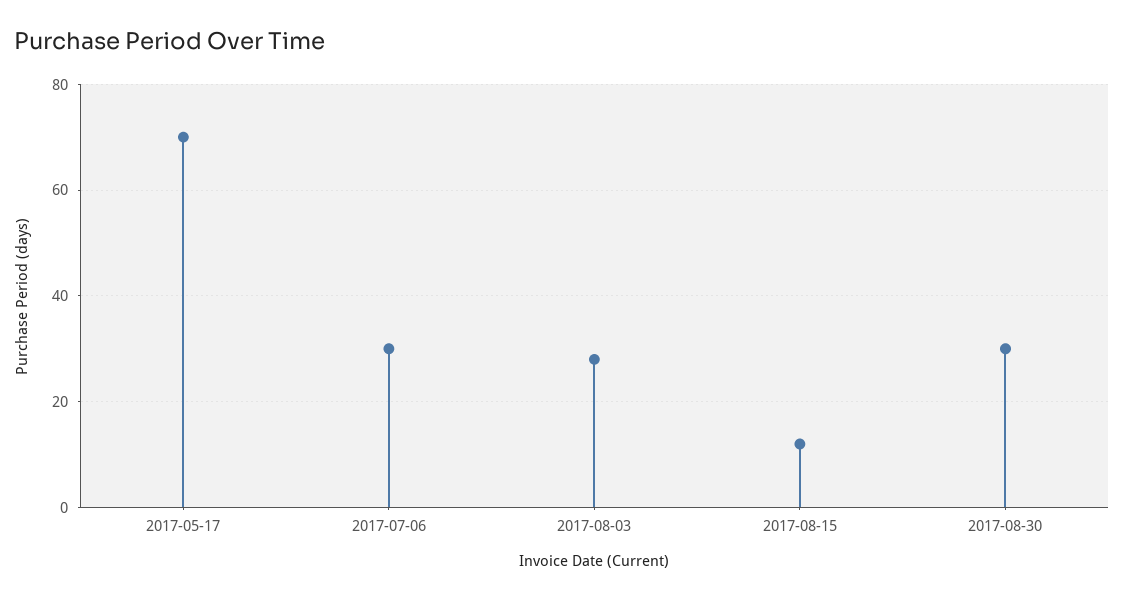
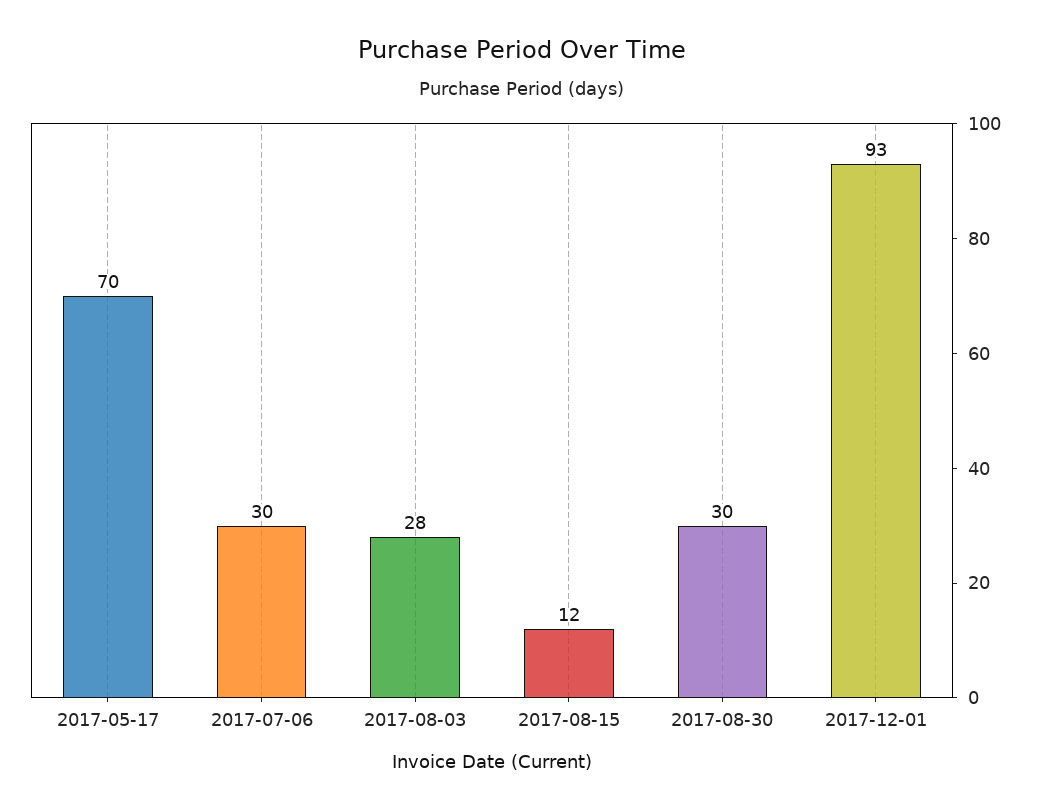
2017-12-01: none -> 93

